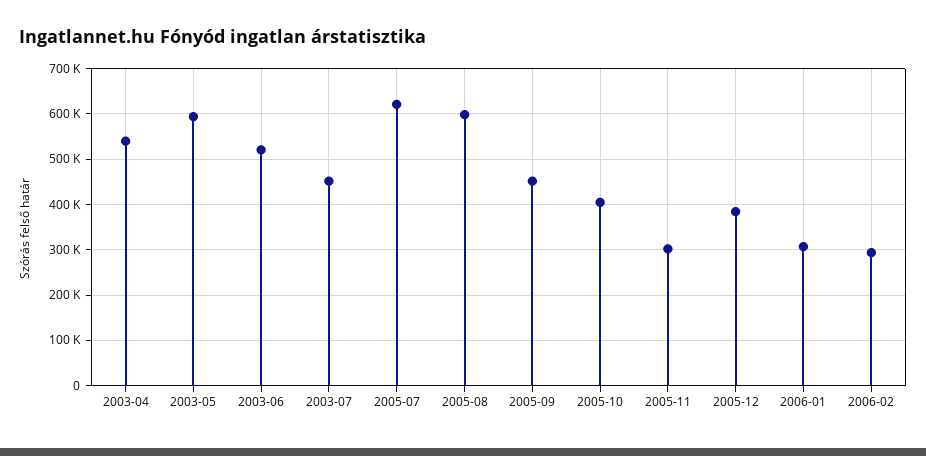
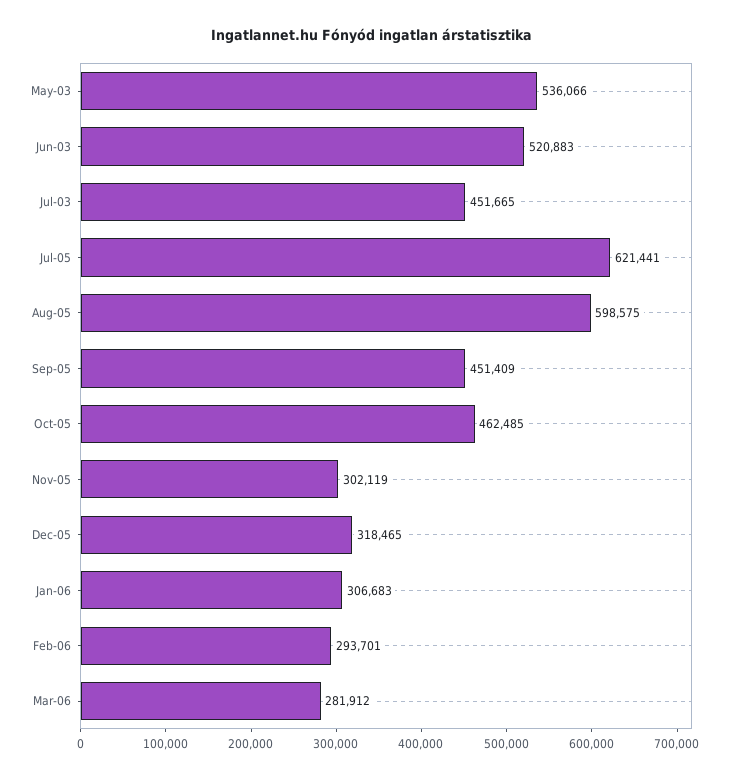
2003-04: 540000 -> none
2003-05: 600000 -> 536066
2005-10: 400000 -> 462485
2005-12: 380000 -> 318465
Mar-06: none -> 281912

